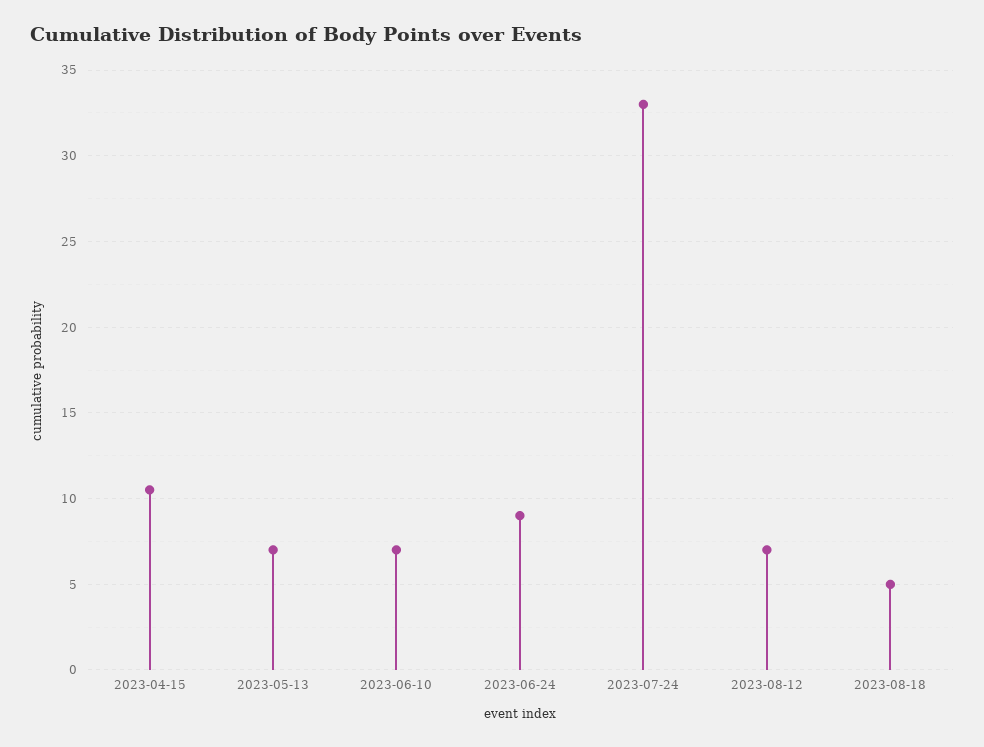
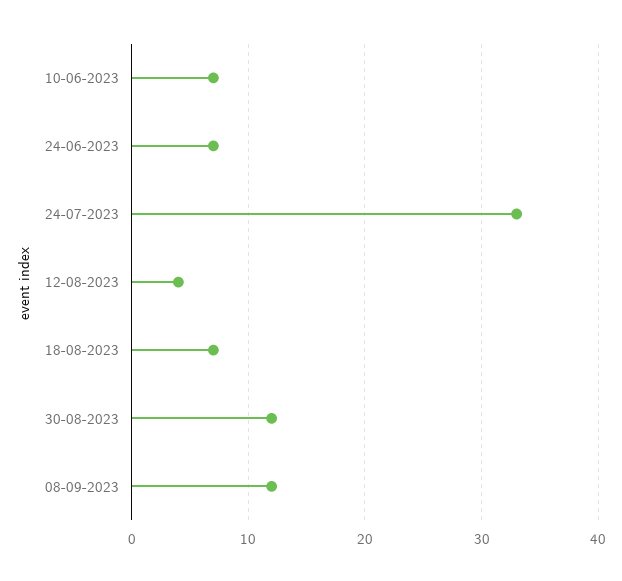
2023-04-15: 10.5 -> none
2023-05-13: 7 -> none
2023-06-24: 9 -> 7
2023-08-12: 7 -> 4
2023-08-18: 5 -> 7
30-08-2023: none -> 12
08-09-2023: none -> 12

